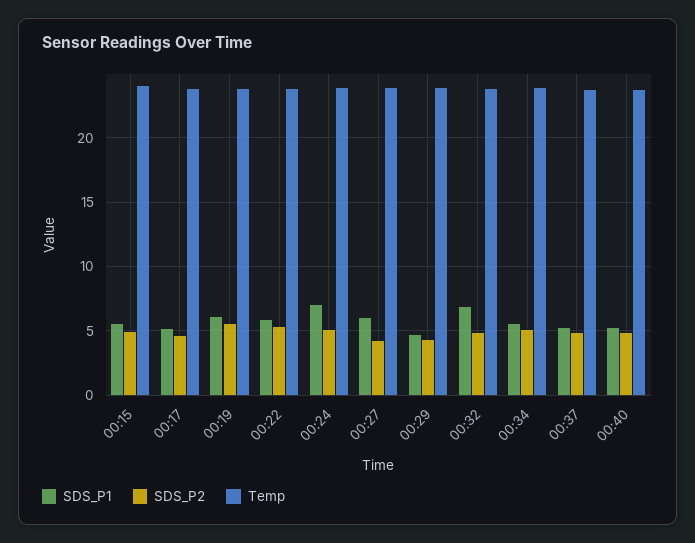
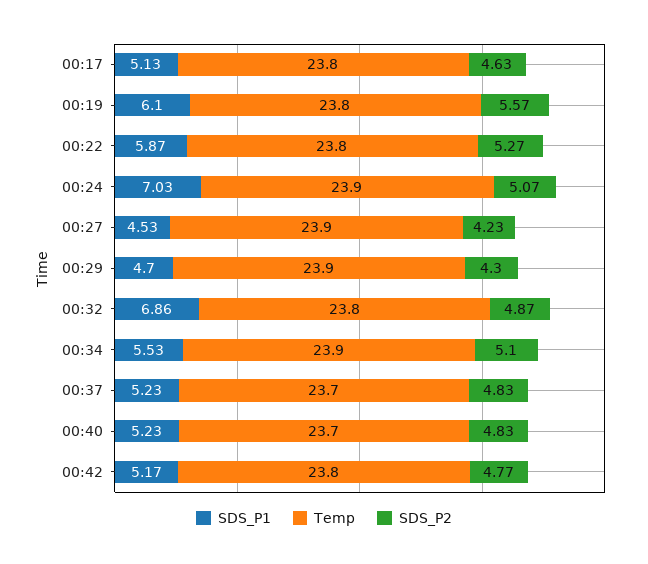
SDS_P1, 00:15: 5.5 -> none
SDS_P2, 00:15: 5 -> none
Temp, 00:15: 24 -> none
SDS_P1, 00:27: 6 -> 4.53
SDS_P1, 00:42: none -> 5.17
Temp, 00:42: none -> 23.8
SDS_P2, 00:42: none -> 4.77

